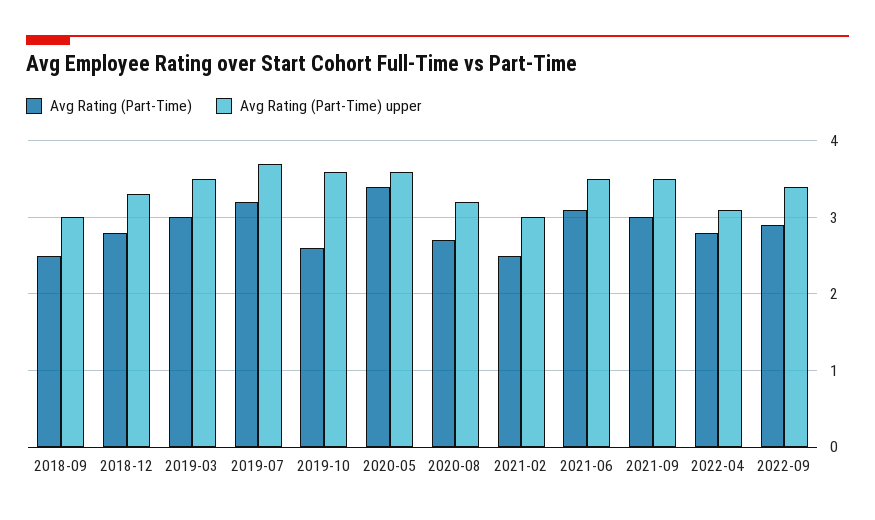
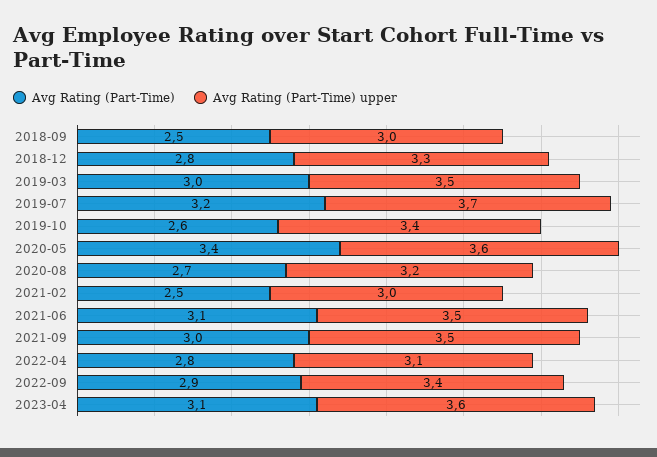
Avg Rating (Part-Time) upper, 2019-10: 3.6 -> 3.4
Avg Rating (Part-Time), 2023-04: none -> 3.1
Avg Rating (Part-Time) upper, 2023-04: none -> 3.6

